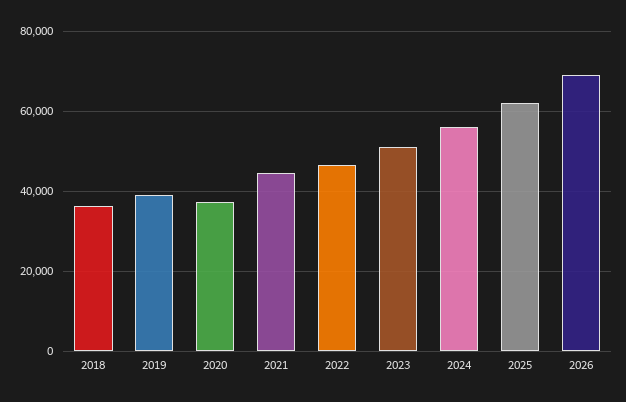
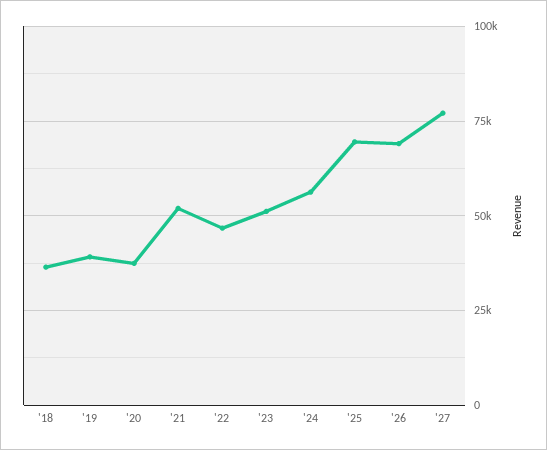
2021: 44000 -> 52500
2025: 62000 -> 70000
'27: none -> 77500

